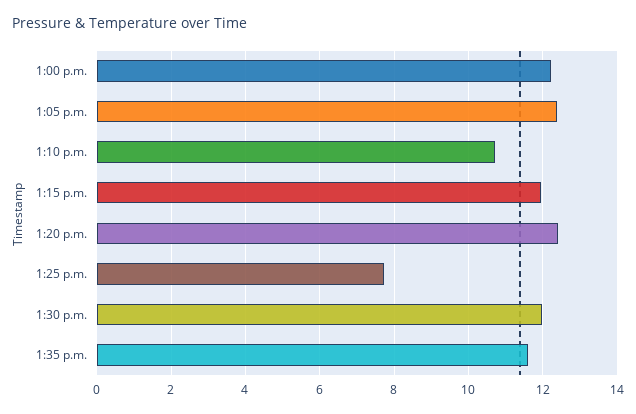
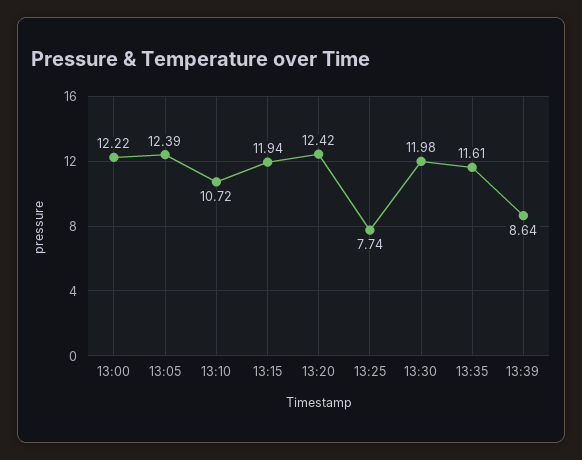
13:39: none -> 8.64

